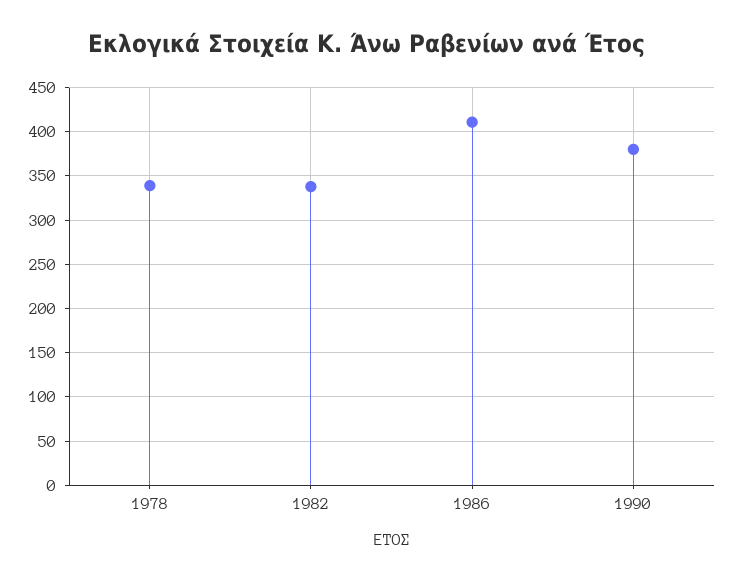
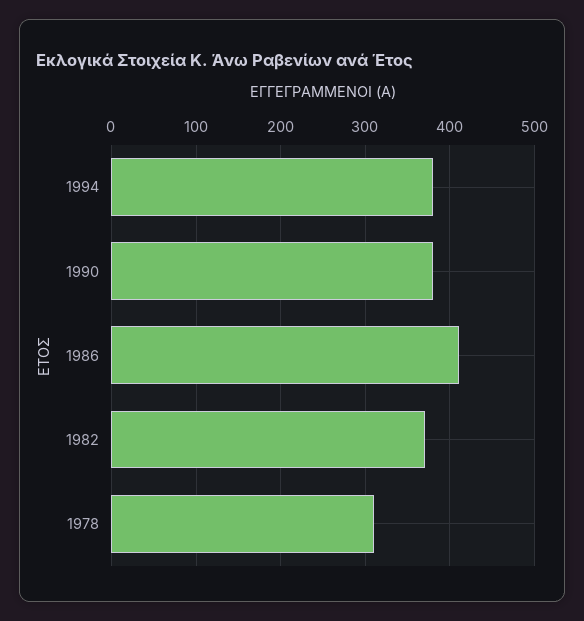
1978: 340 -> 310
1982: 340 -> 370
1994: none -> 380

